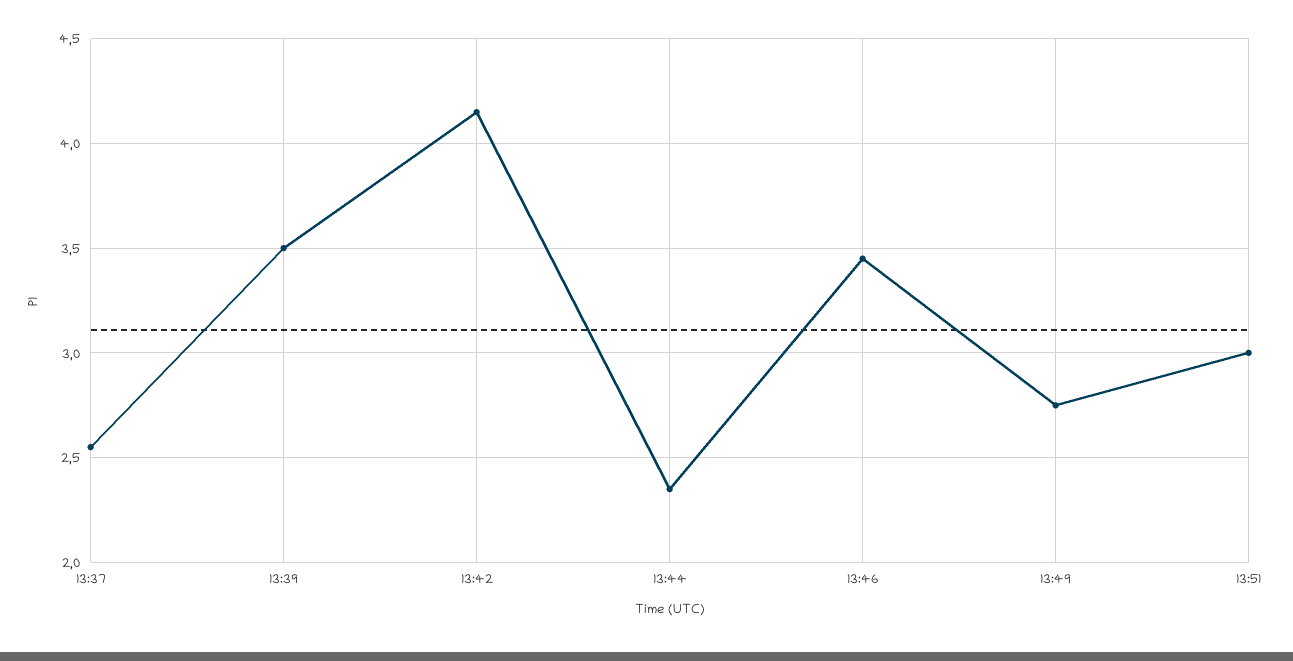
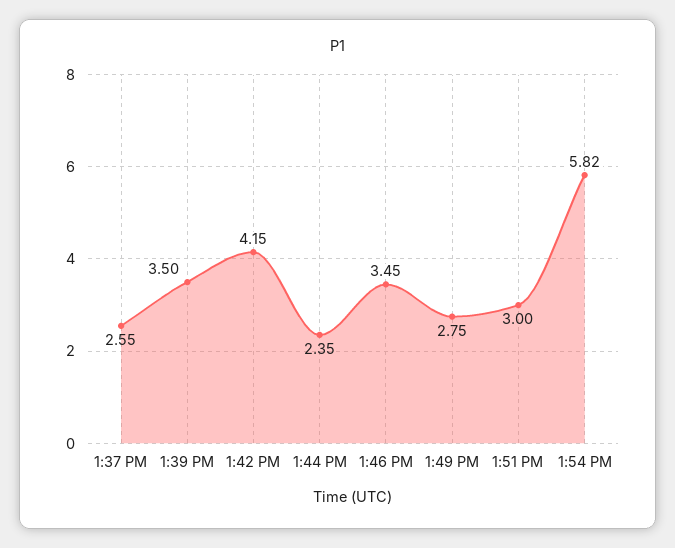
1:54 PM: none -> 5.82

